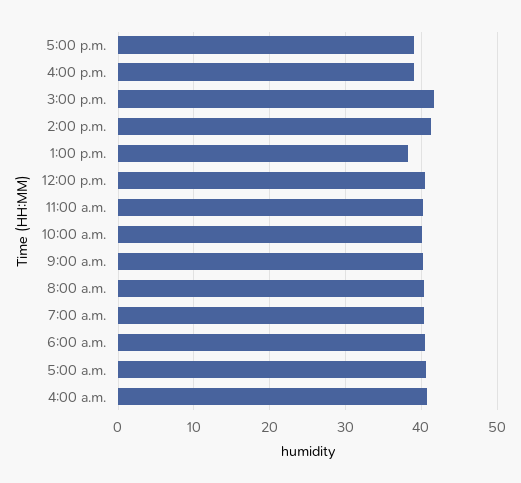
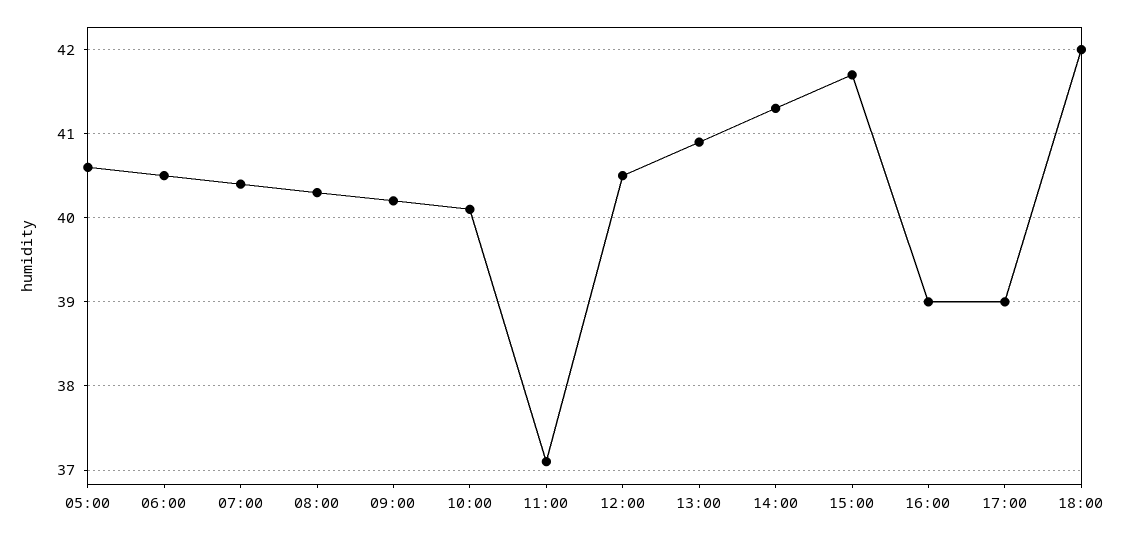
1:00 p.m.: 38 -> 40.9
11:00 a.m.: 40 -> 37.1
4:00 a.m.: 41 -> none
18:00: none -> 42

